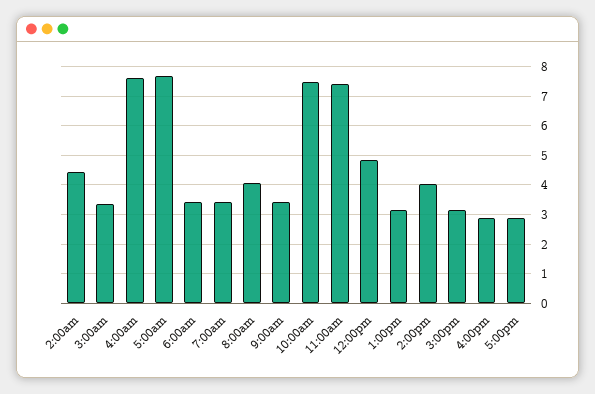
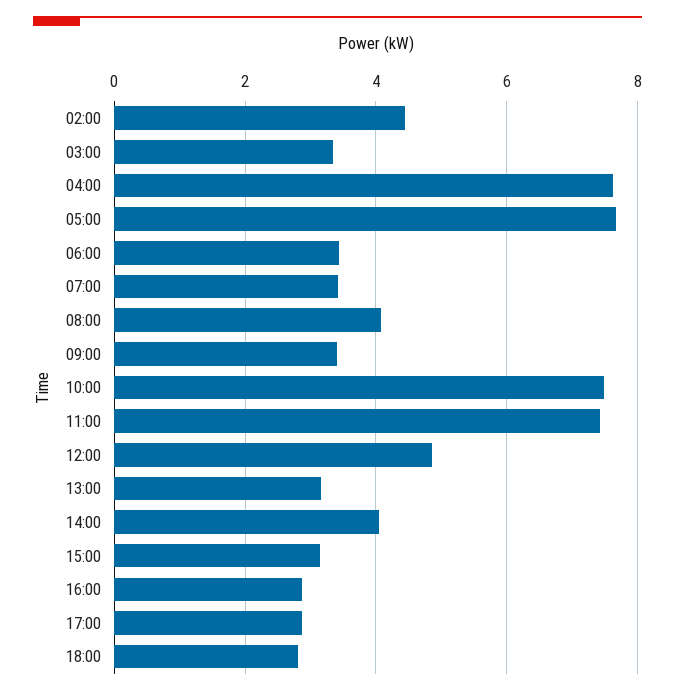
18:00: none -> 2.8

